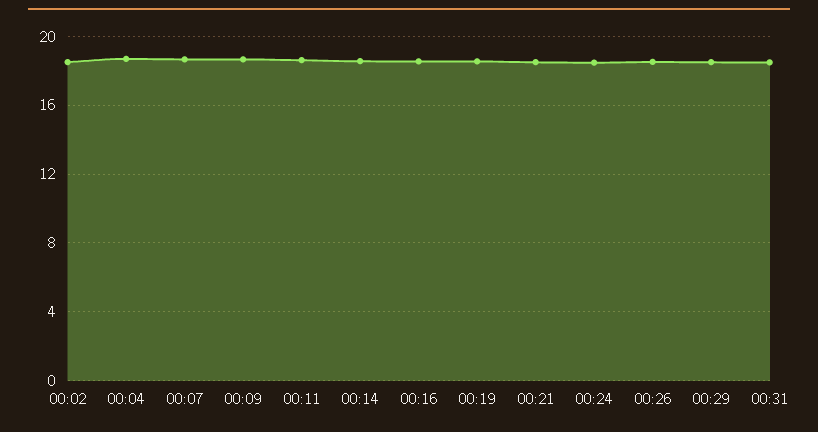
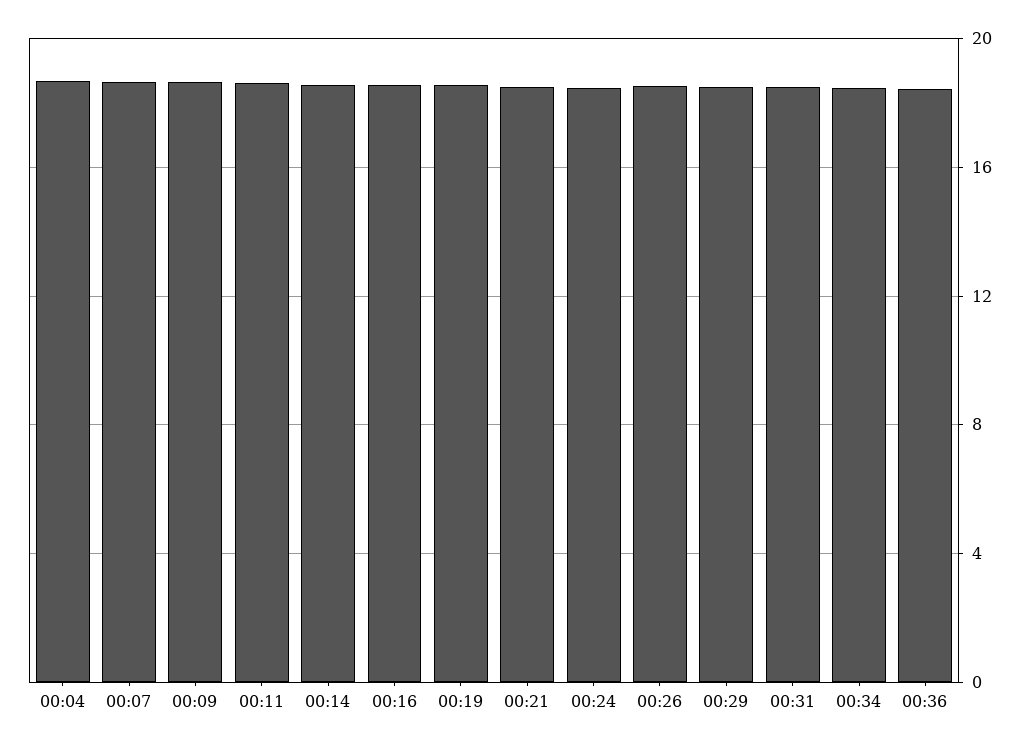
00:02: 18.5 -> none
00:34: none -> 18.5
00:36: none -> 18.5

